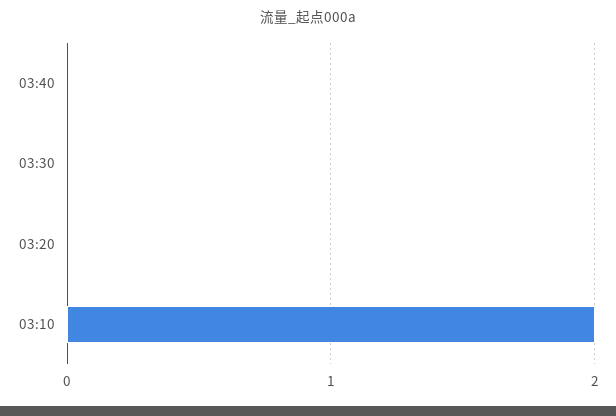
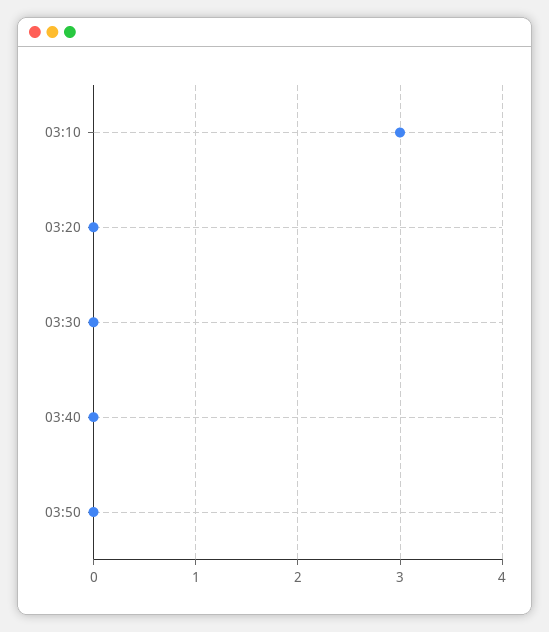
03:10: 2 -> 3
03:50: none -> 0

